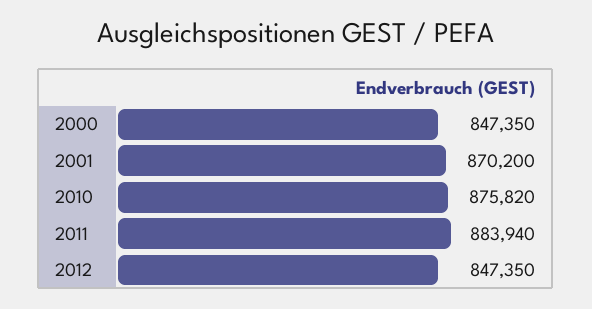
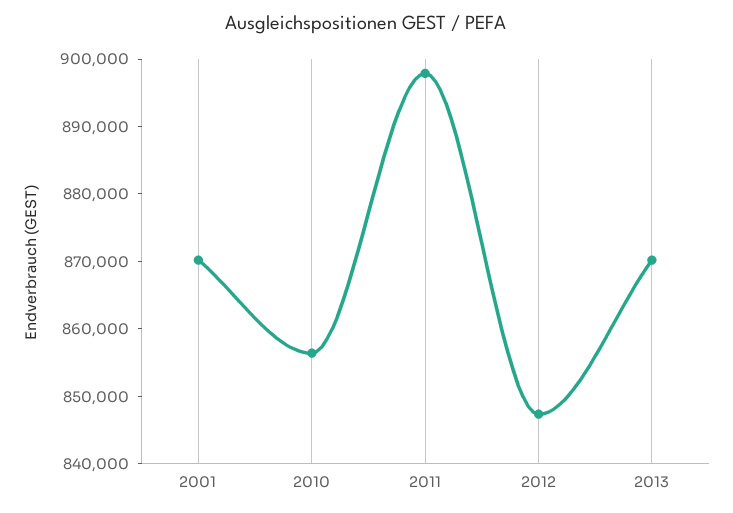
2000: 847350 -> none
2010: 875820 -> 856000
2011: 883940 -> 898000
2013: none -> 870000

